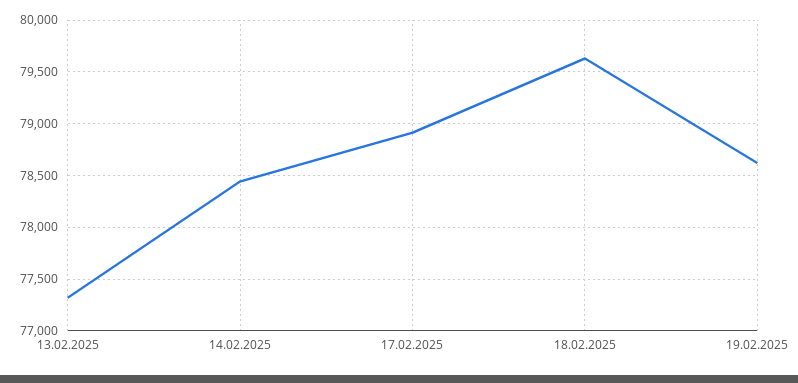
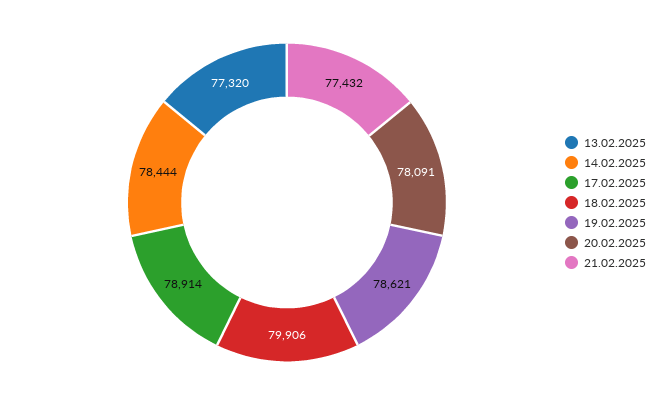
18.02.2025: 79600 -> 79906
20.02.2025: none -> 78091
21.02.2025: none -> 77432

